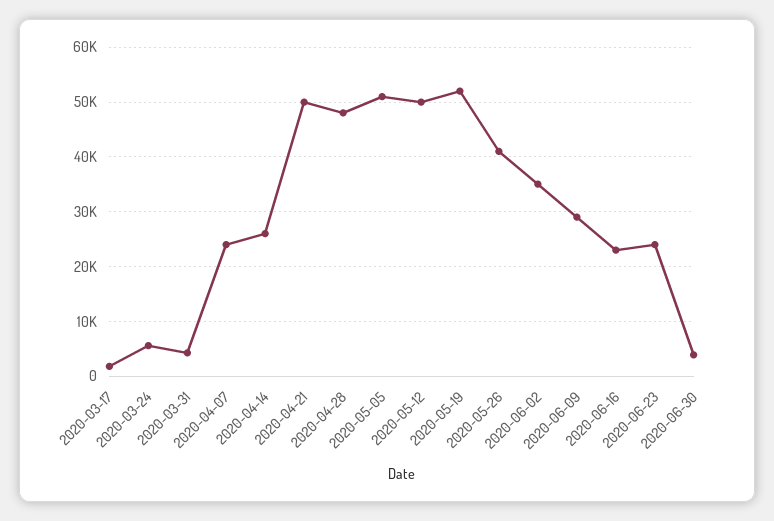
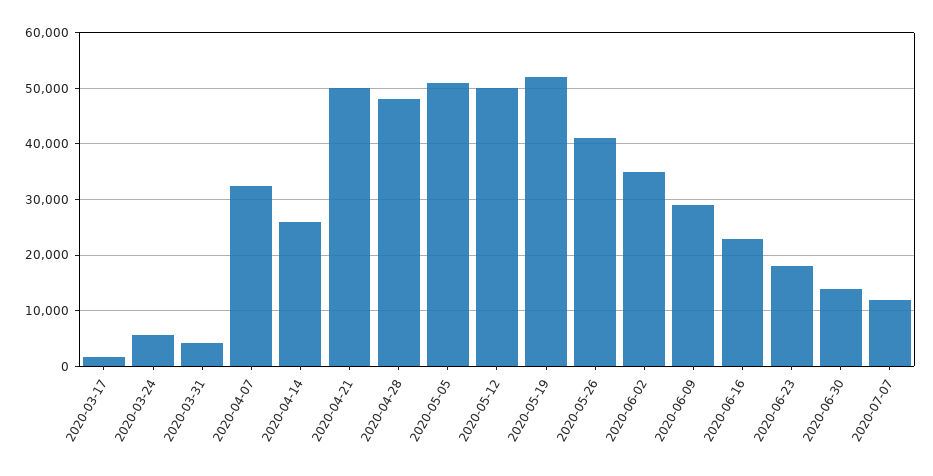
2020-04-07: 24000 -> 32000
2020-06-23: 24000 -> 18000
2020-06-30: 4000 -> 14000
2020-07-07: none -> 12000

